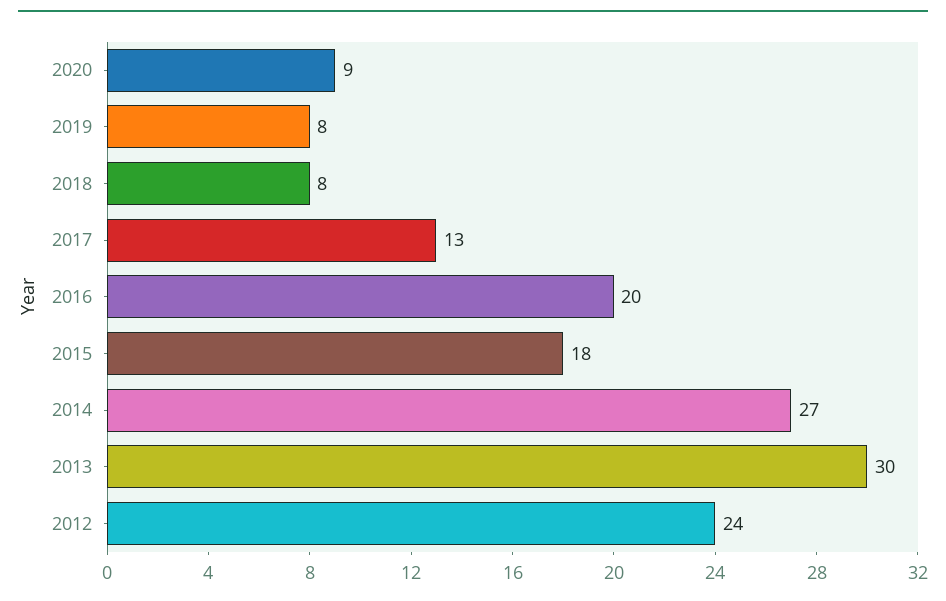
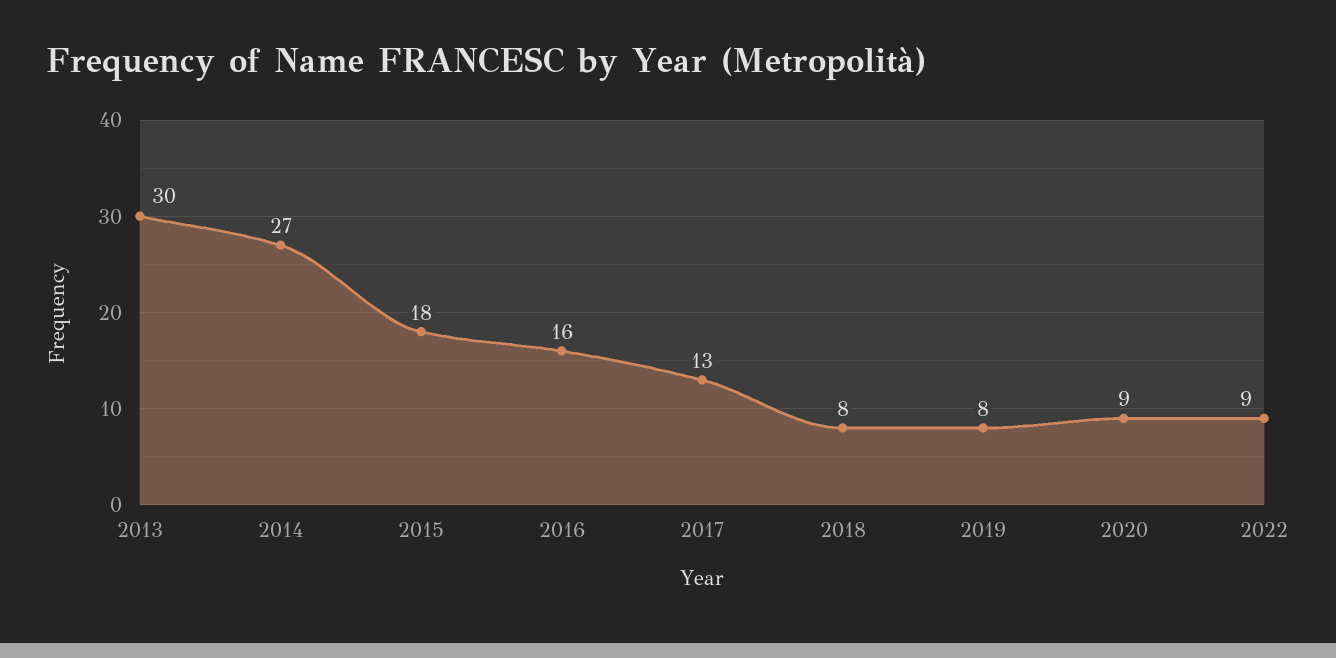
2016: 20 -> 16
2012: 24 -> none
2022: none -> 9

